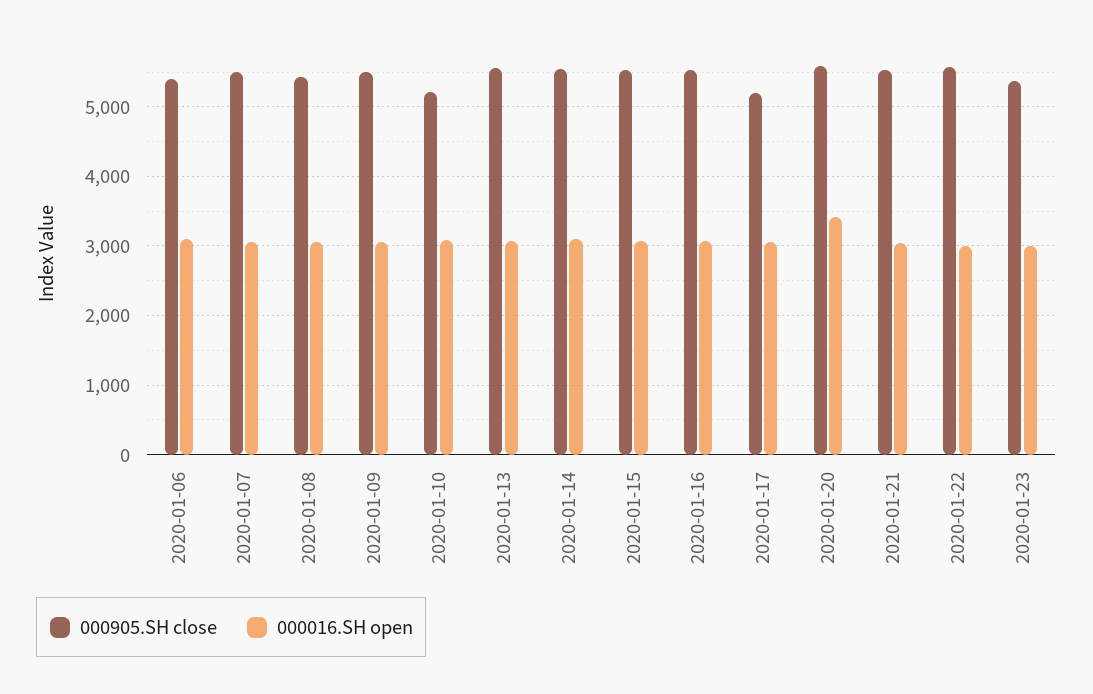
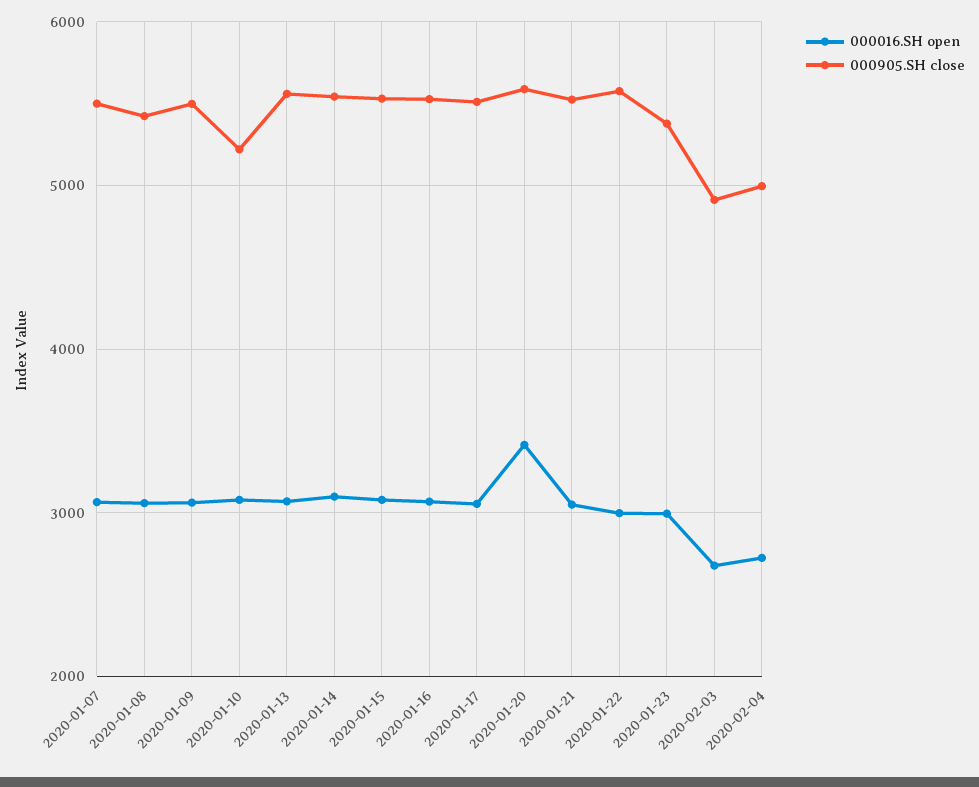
000905.SH close, 2020-01-06: 5400 -> none
000016.SH open, 2020-01-06: 3100 -> none
000905.SH close, 2020-01-17: 5200 -> 5500
000016.SH open, 2020-02-03: none -> 2700
000905.SH close, 2020-02-03: none -> 4900
000016.SH open, 2020-02-04: none -> 2700
000905.SH close, 2020-02-04: none -> 5000

